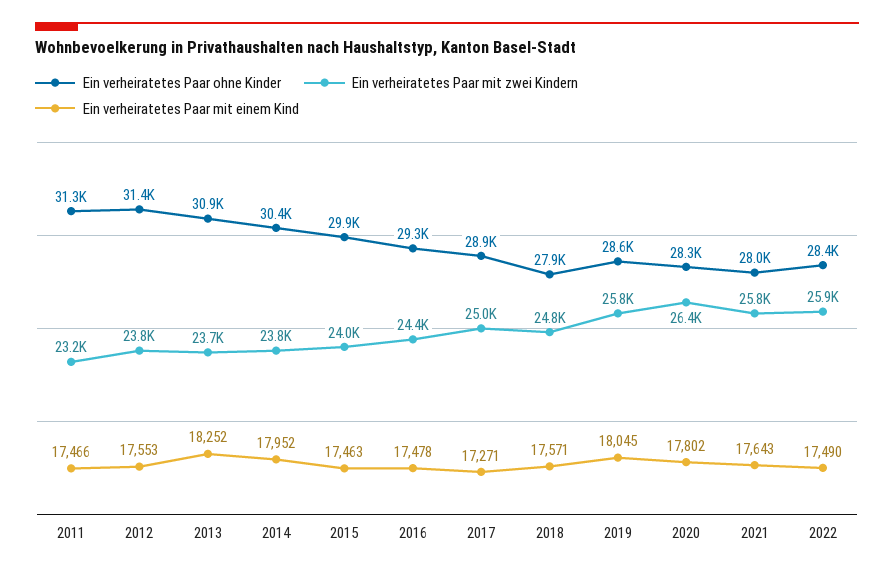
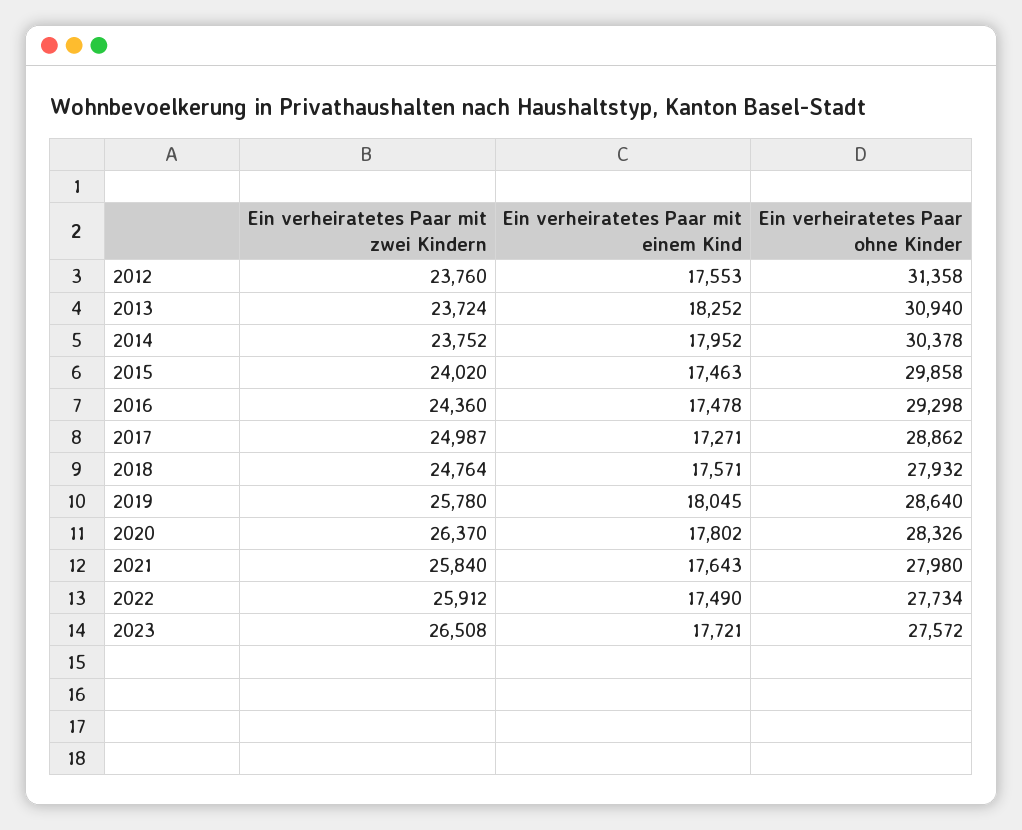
Ein verheiratetes Paar ohne Kinder, 2011: 31300 -> none
Ein verheiratetes Paar mit zwei Kindern, 2011: 23200 -> none
Ein verheiratetes Paar mit einem Kind, 2011: 17466 -> none
Ein verheiratetes Paar ohne Kinder, 2022: 28400 -> 27734
Ein verheiratetes Paar mit zwei Kindern, 2023: none -> 26508
Ein verheiratetes Paar mit einem Kind, 2023: none -> 17721
Ein verheiratetes Paar ohne Kinder, 2023: none -> 27572

